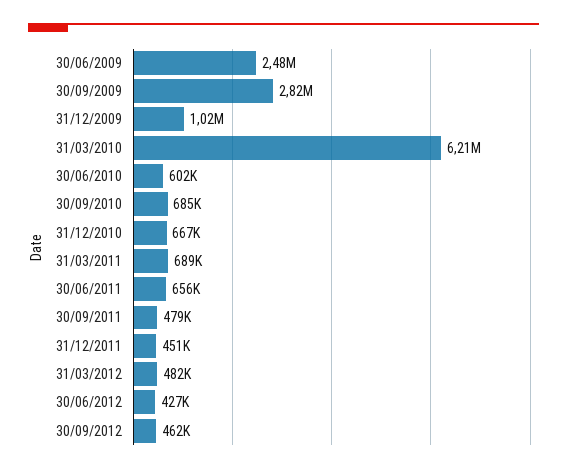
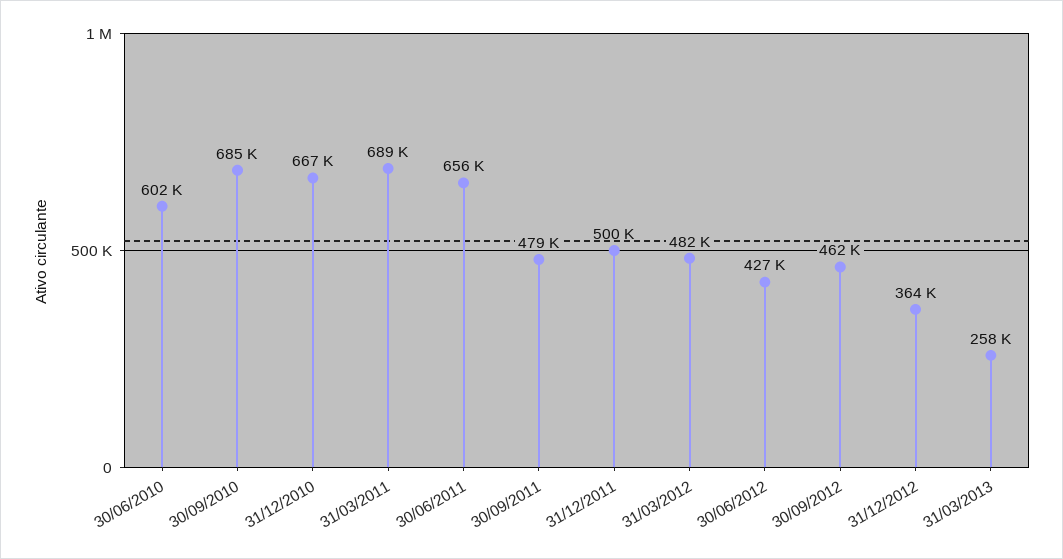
30/06/2009: 2480000 -> none
30/09/2009: 2820000 -> none
31/12/2009: 1020000 -> none
31/03/2010: 6210000 -> none
31/12/2011: 451000 -> 500000
31/12/2012: none -> 364000
31/03/2013: none -> 258000

